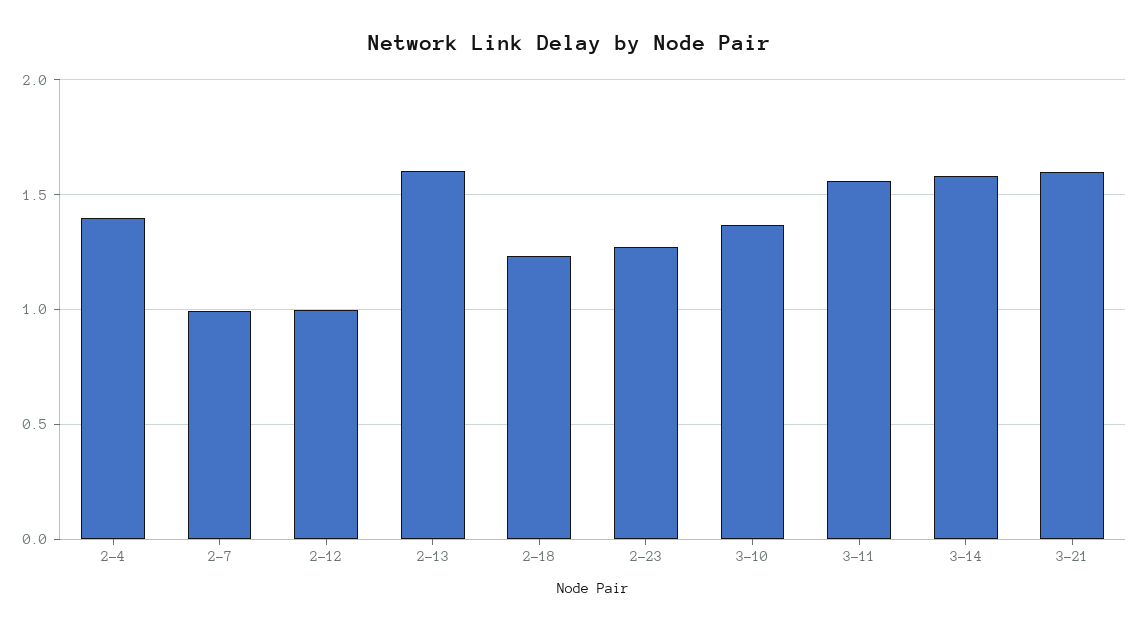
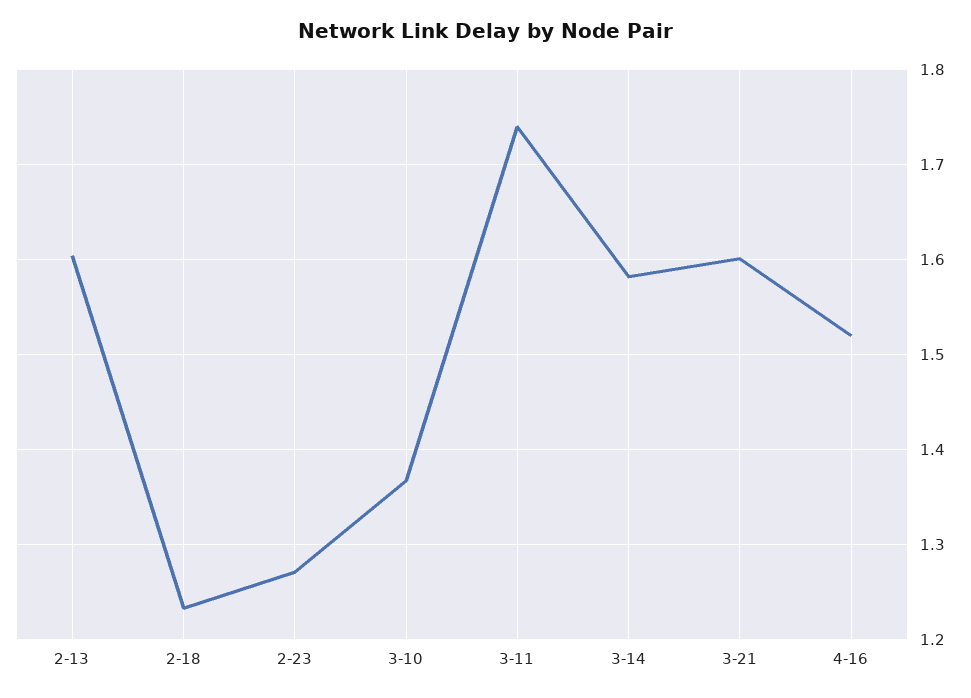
2-4: 1.4 -> none
2-7: 1 -> none
2-12: 1 -> none
3-11: 1.55 -> 1.74
4-16: none -> 1.52

